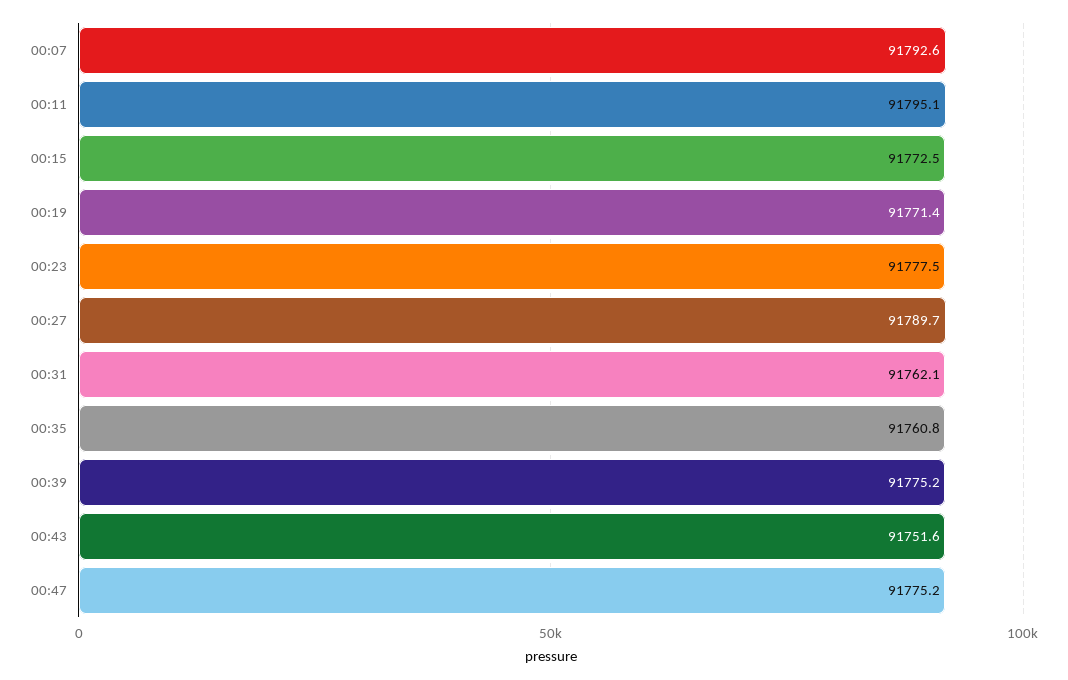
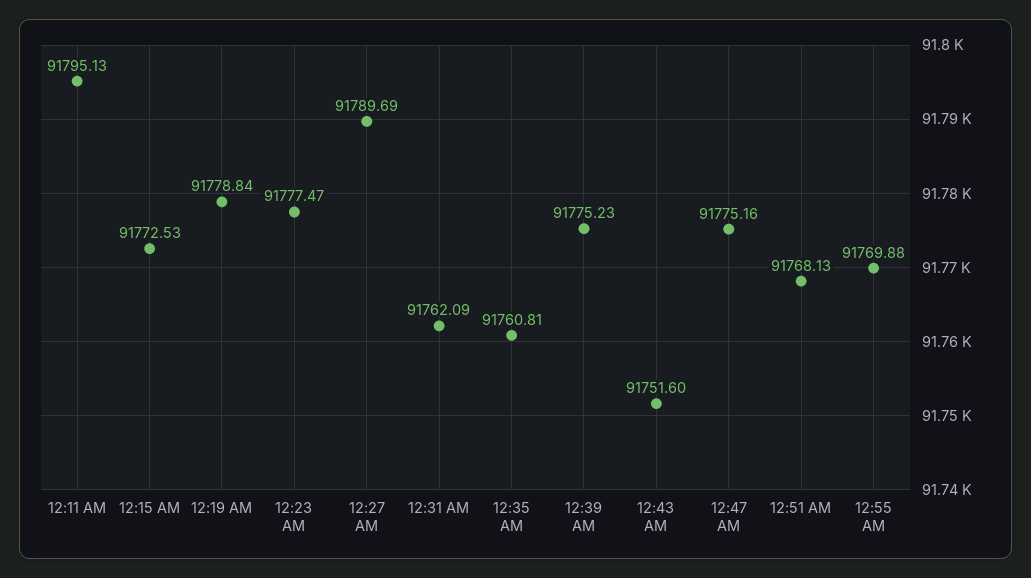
00:07: 91792.6 -> none
00:19: 91771.4 -> 91778.84
12:51 AM: none -> 91768.13
12:55 AM: none -> 91769.88

